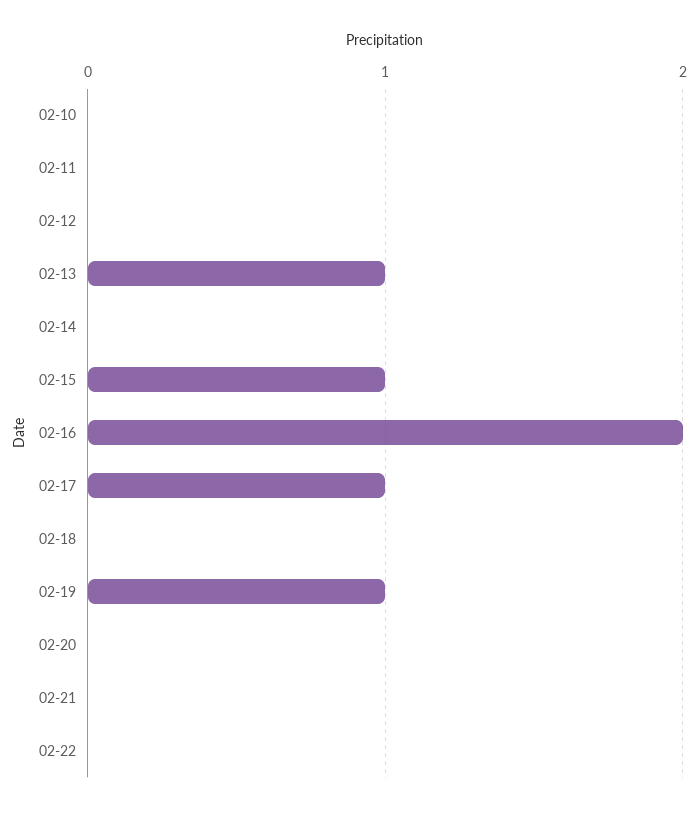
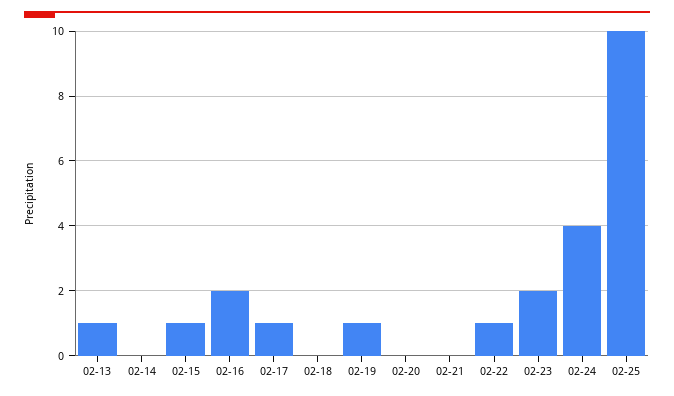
02-10: 0 -> none
02-11: 0 -> none
02-12: 0 -> none
02-22: 0 -> 1
02-23: none -> 2
02-24: none -> 4
02-25: none -> 10

